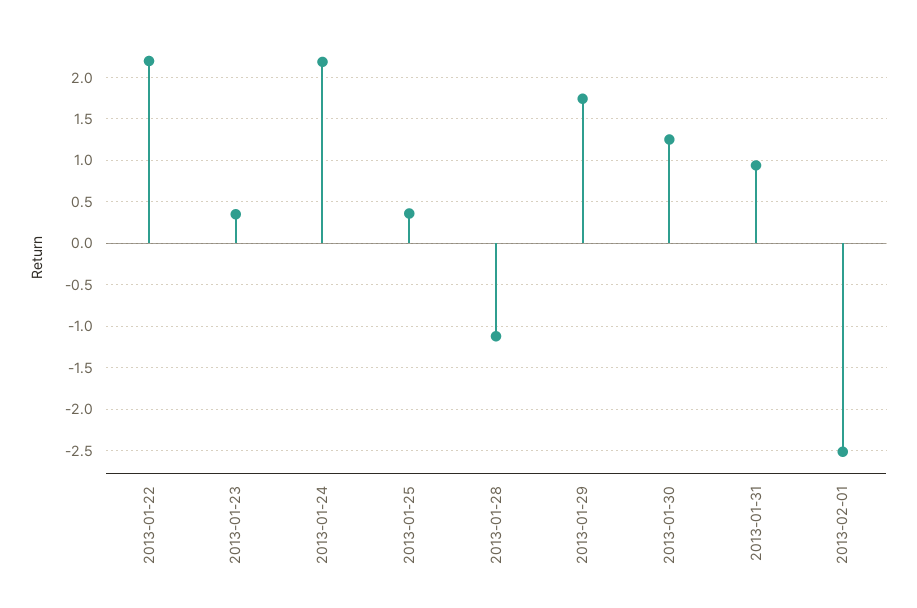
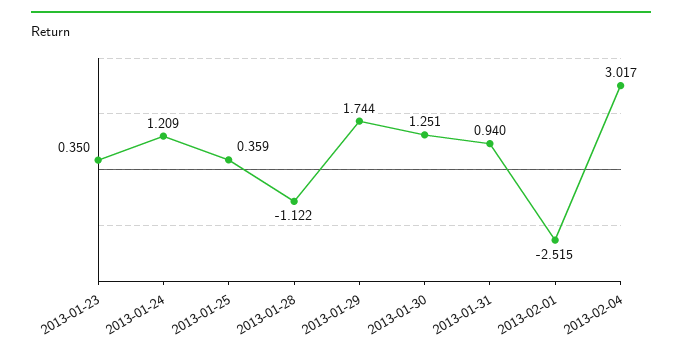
2013-01-22: 2.2 -> none
2013-01-24: 2.2 -> 1.209
2013-02-04: none -> 3.017

